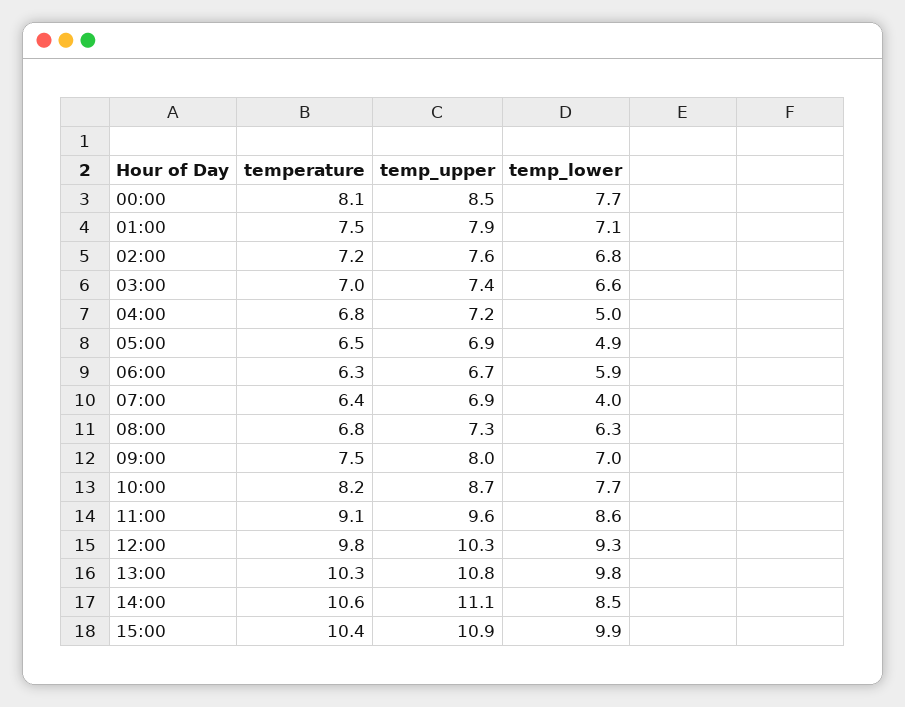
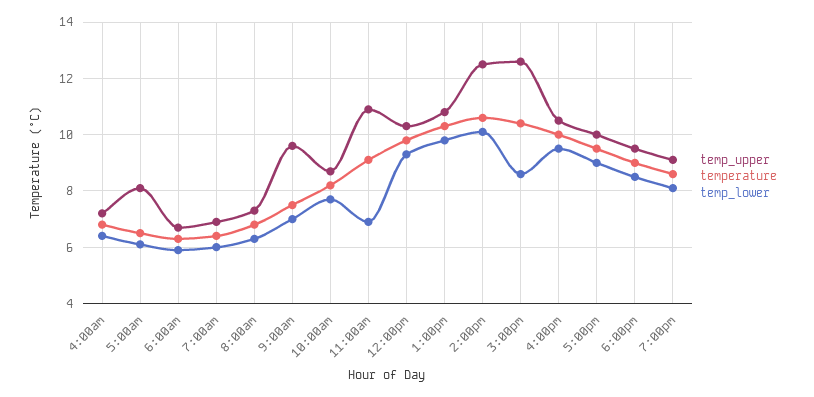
temperature, 00:00: 8.1 -> none
temp_upper, 00:00: 8.5 -> none
temp_lower, 00:00: 7.7 -> none
temperature, 01:00: 7.5 -> none
temp_upper, 01:00: 7.9 -> none
temp_lower, 01:00: 7.1 -> none
temperature, 02:00: 7.2 -> none
temp_upper, 02:00: 7.6 -> none
temp_lower, 02:00: 6.8 -> none
temperature, 03:00: 7 -> none
temp_upper, 03:00: 7.4 -> none
temp_lower, 03:00: 6.6 -> none
temp_lower, 04:00: 5 -> 6.5
temp_upper, 05:00: 6.9 -> 8
temp_lower, 05:00: 4.9 -> 6
temp_lower, 07:00: 4 -> 6
temp_upper, 09:00: 8 -> 9.5
temp_upper, 11:00: 9.6 -> 11
temp_lower, 11:00: 8.6 -> 7
temp_upper, 14:00: 11.1 -> 12.5
temp_lower, 14:00: 8.5 -> 10
temp_upper, 15:00: 10.9 -> 12.5
temp_lower, 15:00: 9.9 -> 8.5
temp_upper, 4:00pm: none -> 10.5
temperature, 4:00pm: none -> 10
temp_lower, 4:00pm: none -> 9.5
temp_upper, 5:00pm: none -> 10
temperature, 5:00pm: none -> 9.5
temp_lower, 5:00pm: none -> 9
temp_upper, 6:00pm: none -> 9.5
temperature, 6:00pm: none -> 9
temp_lower, 6:00pm: none -> 8.5
temp_upper, 7:00pm: none -> 9
temperature, 7:00pm: none -> 8.5
temp_lower, 7:00pm: none -> 8

